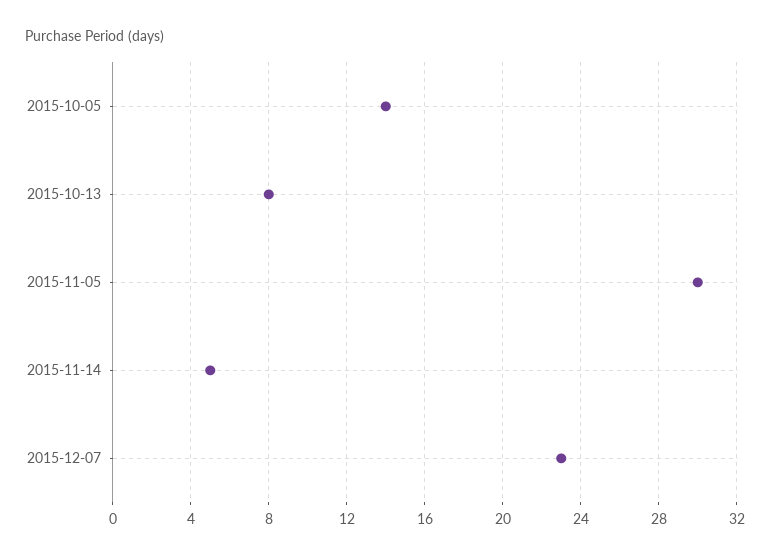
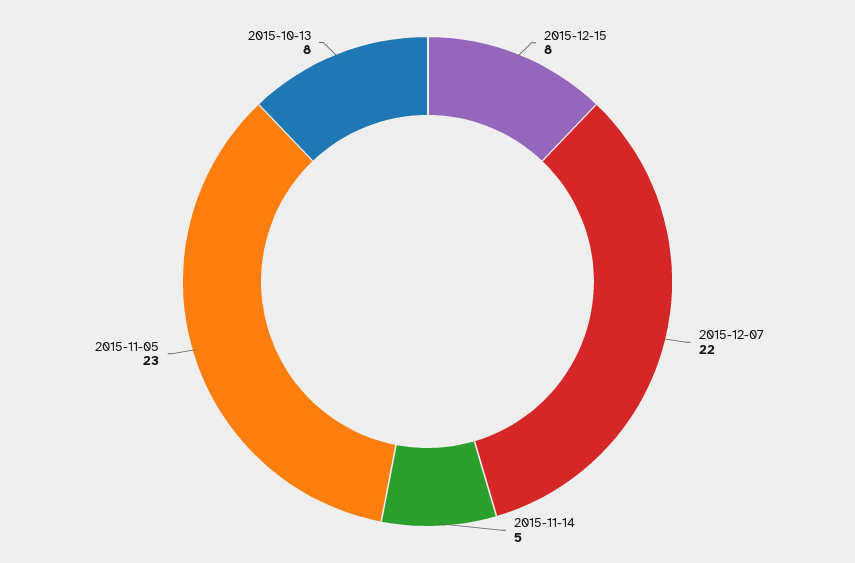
2015-10-05: 14 -> none
2015-11-05: 30 -> 23
2015-12-07: 23 -> 22
2015-12-15: none -> 8

